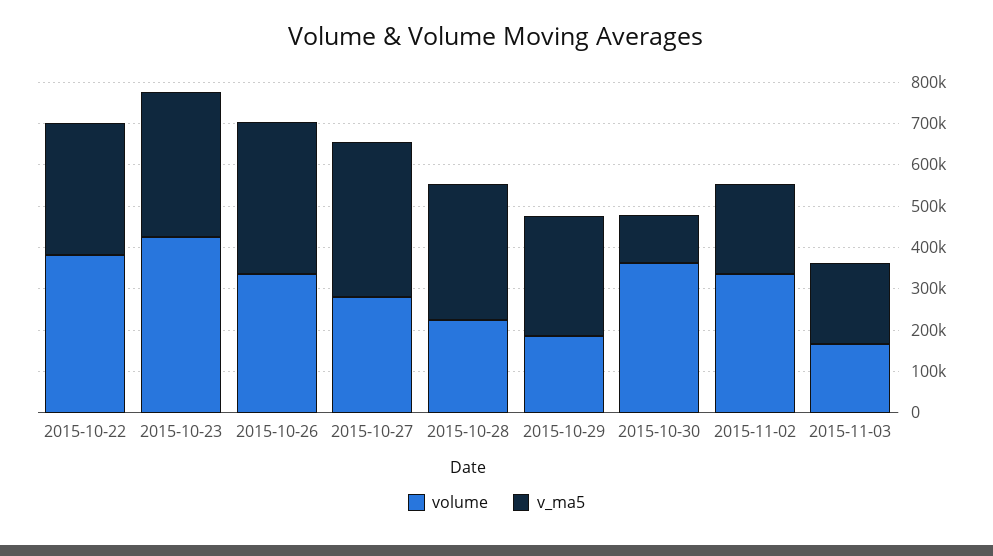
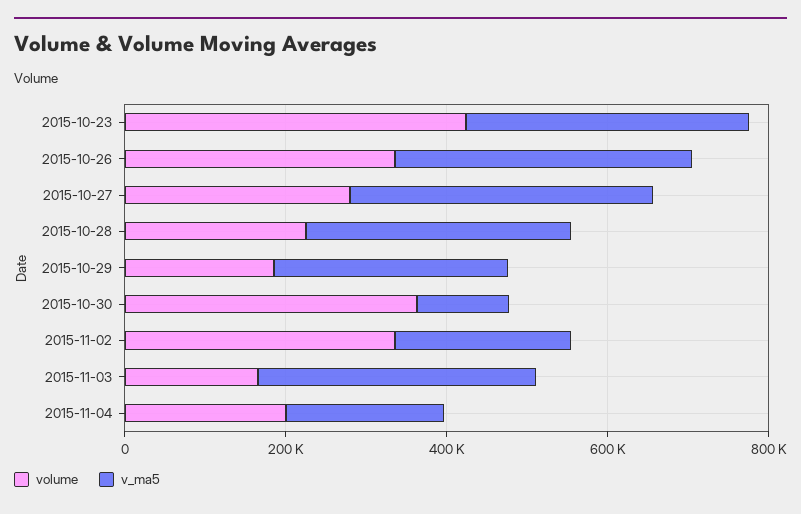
volume, 2015-10-22: 380000 -> none
v_ma5, 2015-10-22: 320000 -> none
v_ma5, 2015-11-03: 200000 -> 350000
volume, 2015-11-04: none -> 200000
v_ma5, 2015-11-04: none -> 200000

